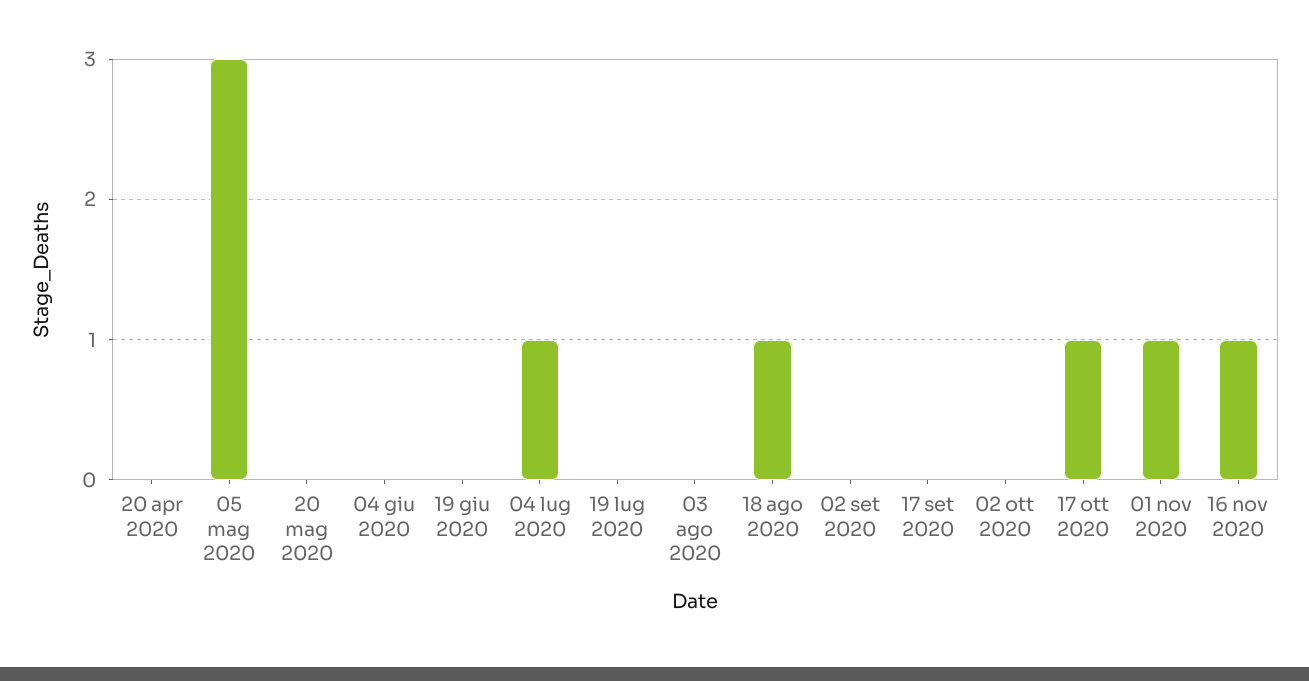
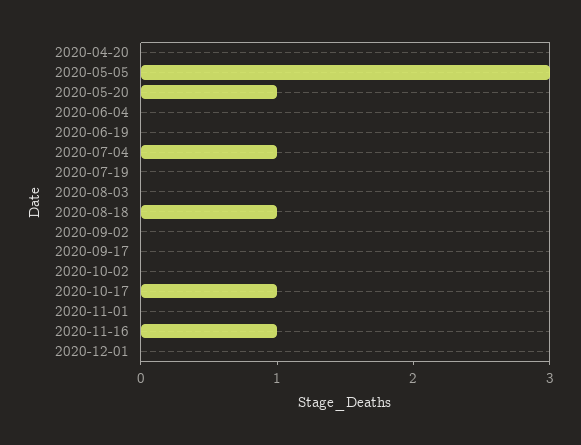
20 mag 2020: 0 -> 1
01 nov 2020: 1 -> 0
2020-12-01: none -> 0

